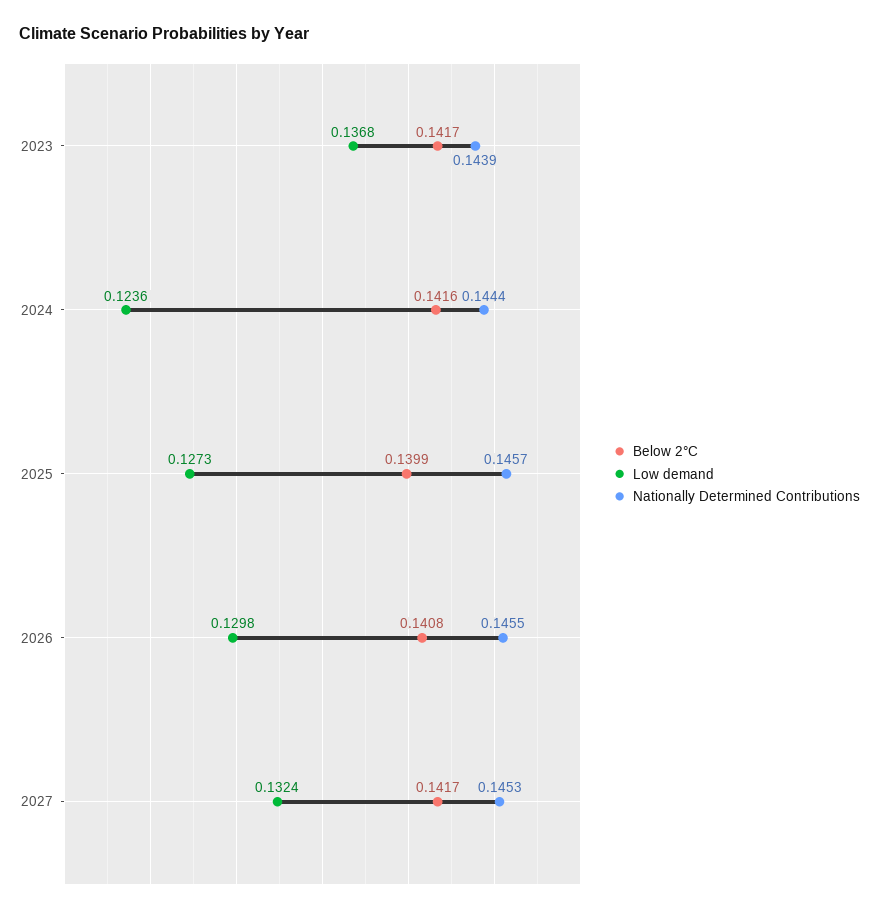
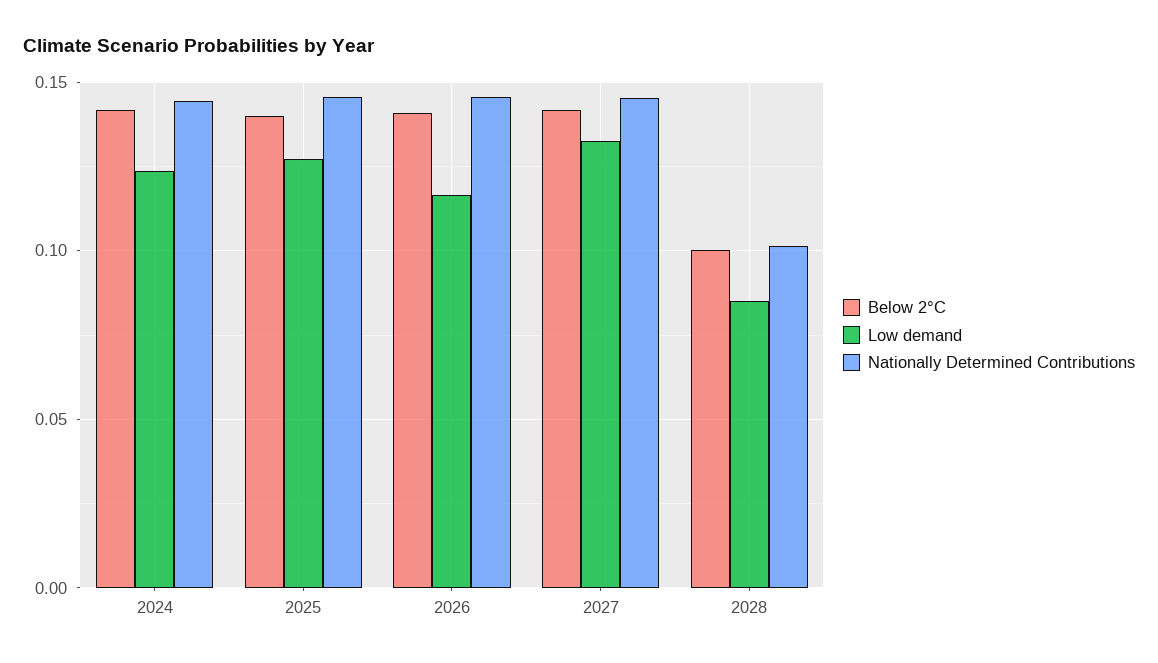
Below 2°C, 2023: 0.1417 -> none
Low demand, 2023: 0.1368 -> none
Nationally Determined Contributions, 2023: 0.1439 -> none
Low demand, 2026: 0.1298 -> 0.115
Below 2°C, 2028: none -> 0.1
Low demand, 2028: none -> 0.085
Nationally Determined Contributions, 2028: none -> 0.1

